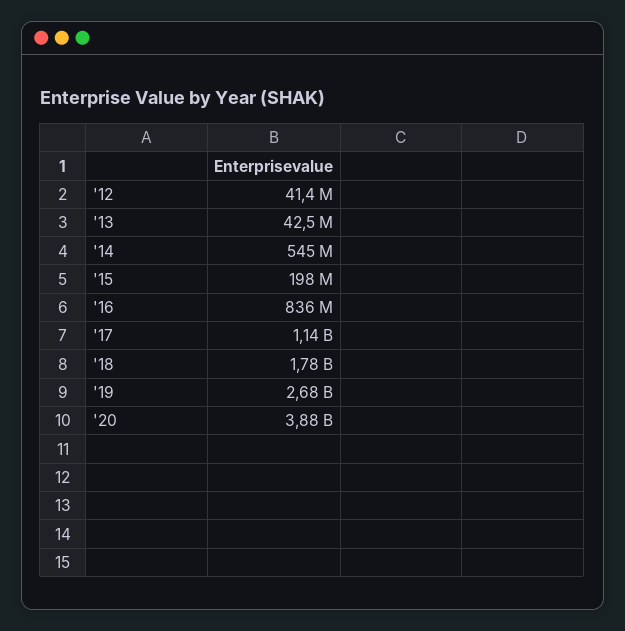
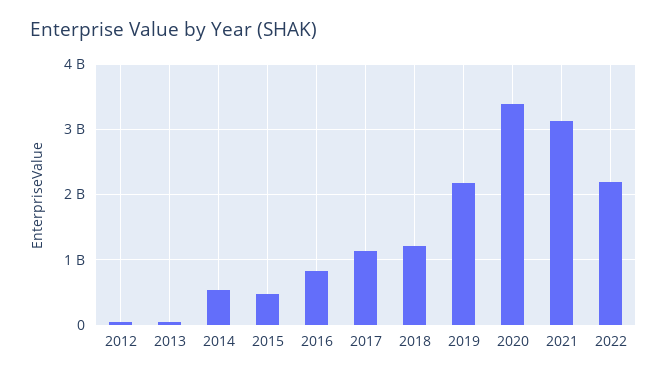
'15: 198000000 -> 500000000
'18: 1780000000 -> 1200000000
'19: 2680000000 -> 2200000000
'20: 3880000000 -> 3400000000
2021: none -> 3100000000
2022: none -> 2200000000

